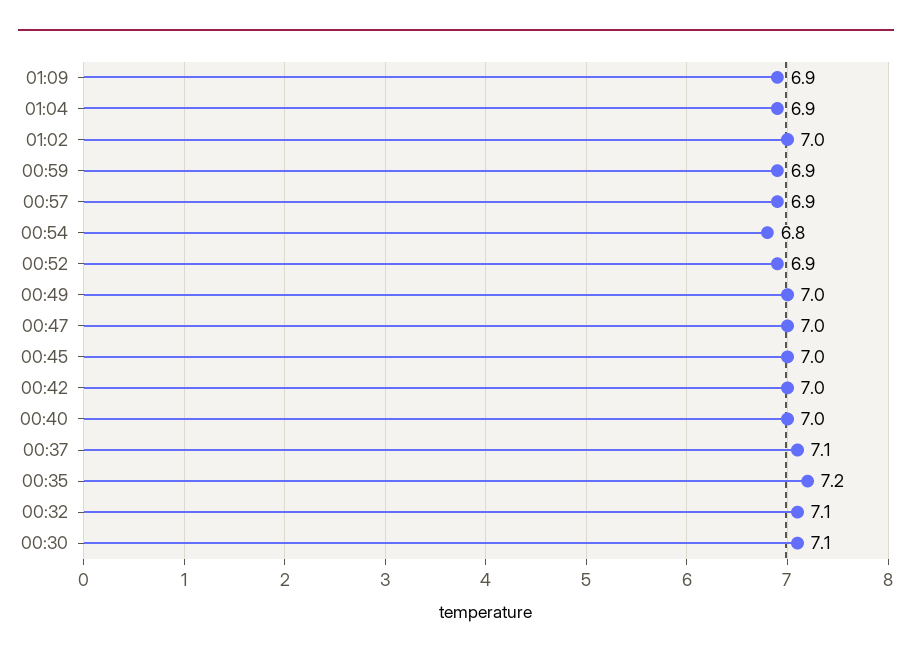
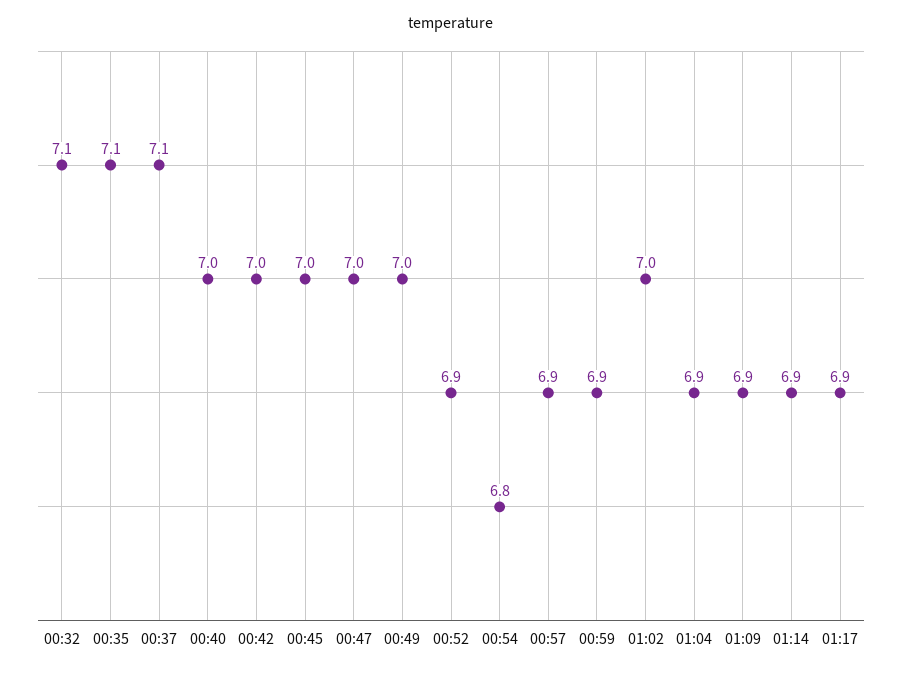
00:35: 7.2 -> 7.1
00:30: 7.1 -> none
01:14: none -> 6.9
01:17: none -> 6.9

